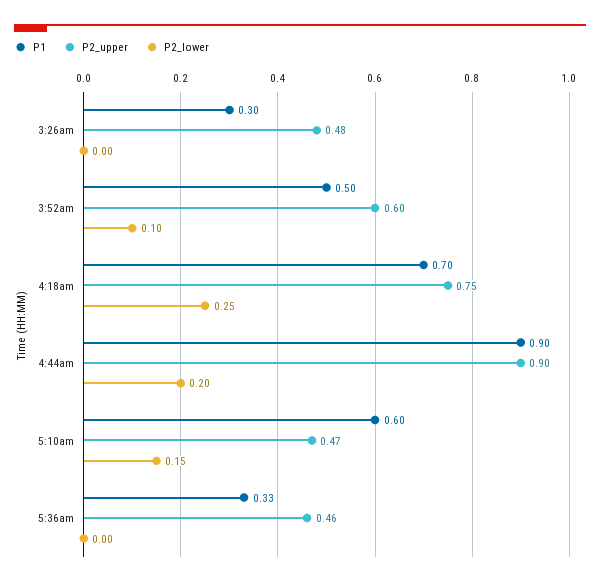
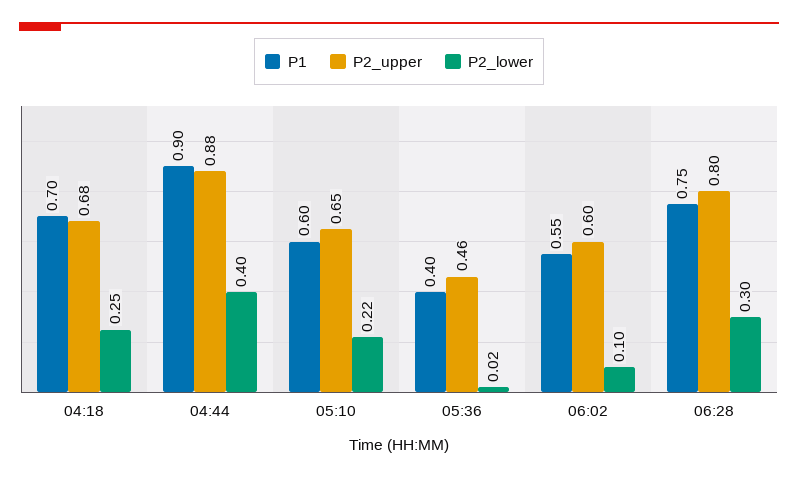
P1, 3:26am: 0.3 -> none
P2_upper, 3:26am: 0.48 -> none
P2_lower, 3:26am: 0 -> none
P1, 3:52am: 0.5 -> none
P2_upper, 3:52am: 0.6 -> none
P2_lower, 3:52am: 0.1 -> none
P2_upper, 4:18am: 0.75 -> 0.68
P2_upper, 4:44am: 0.9 -> 0.88
P2_lower, 4:44am: 0.2 -> 0.4
P2_upper, 5:10am: 0.47 -> 0.65
P2_lower, 5:10am: 0.15 -> 0.22
P1, 5:36am: 0.33 -> 0.4
P2_lower, 5:36am: 0 -> 0.02
P1, 06:02: none -> 0.55
P2_upper, 06:02: none -> 0.6
P2_lower, 06:02: none -> 0.1
P1, 06:28: none -> 0.75
P2_upper, 06:28: none -> 0.8
P2_lower, 06:28: none -> 0.3

